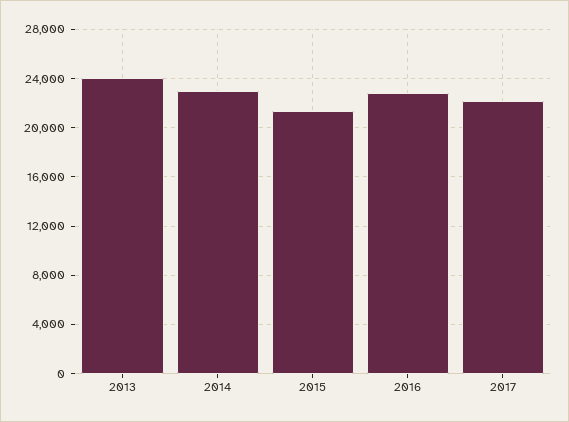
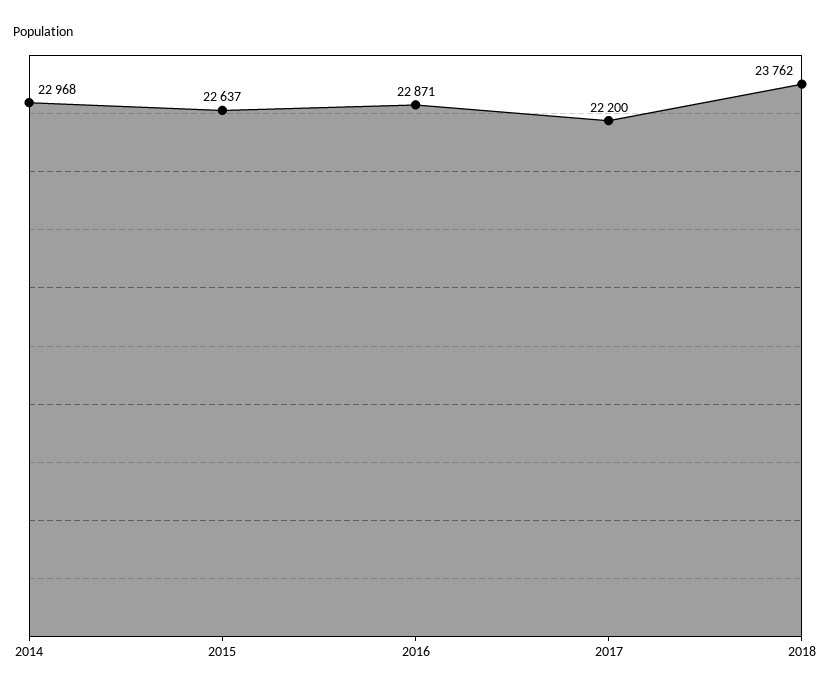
2013: 24000 -> none
2015: 21500 -> 22637
2018: none -> 23762

